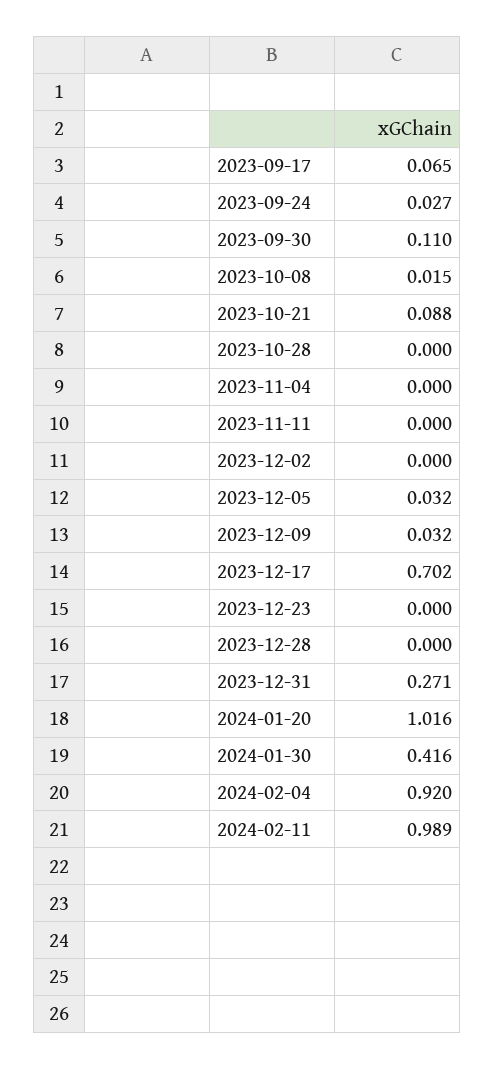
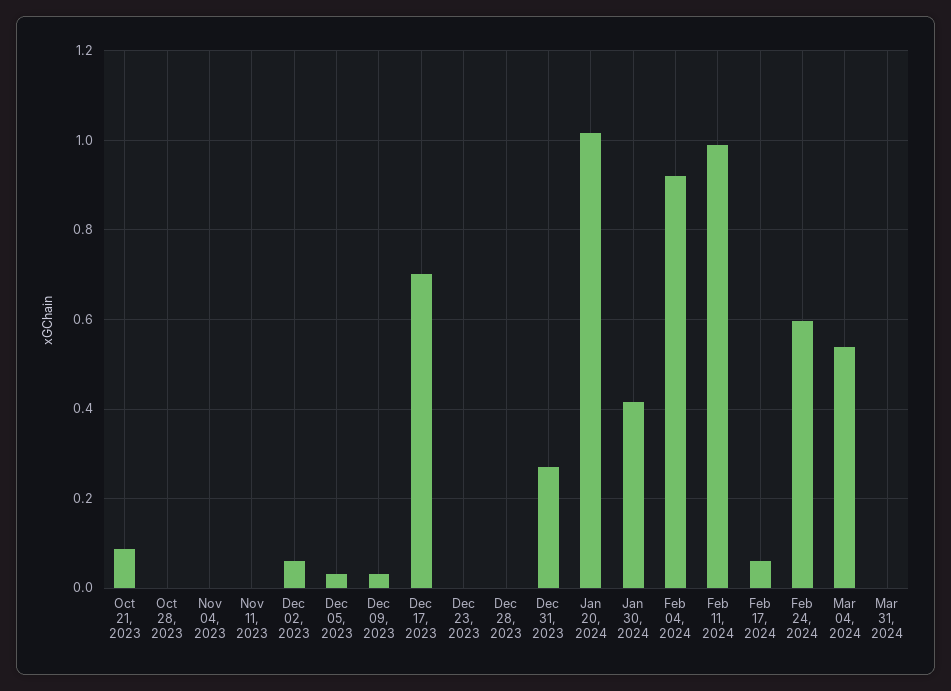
2023-09-17: 0.065 -> none
2023-09-24: 0.027 -> none
2023-09-30: 0.11 -> none
2023-10-08: 0.015 -> none
2023-12-02: 0 -> 0.06
Feb 17, 2024: none -> 0.06
Feb 24, 2024: none -> 0.6
Mar 04, 2024: none -> 0.54
Mar 31, 2024: none -> 0

